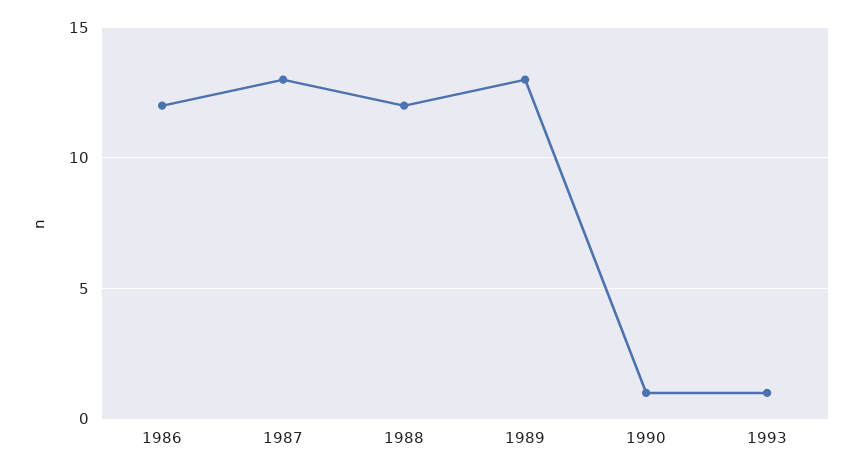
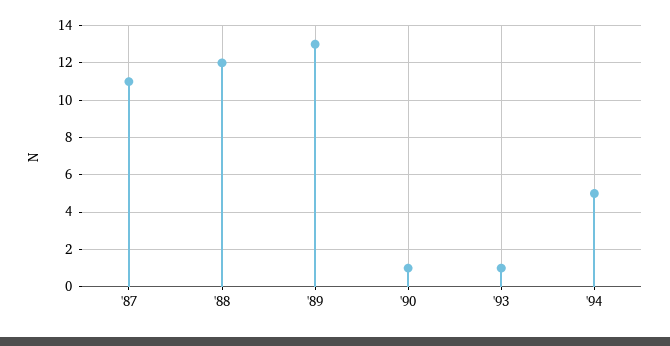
1986: 12 -> none
1987: 13 -> 11
'94: none -> 5

